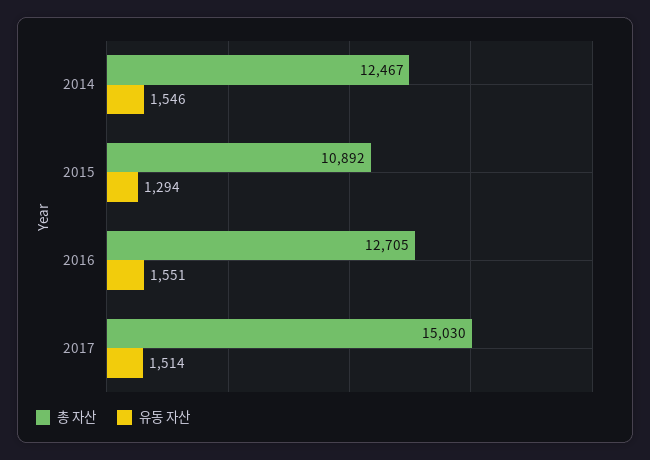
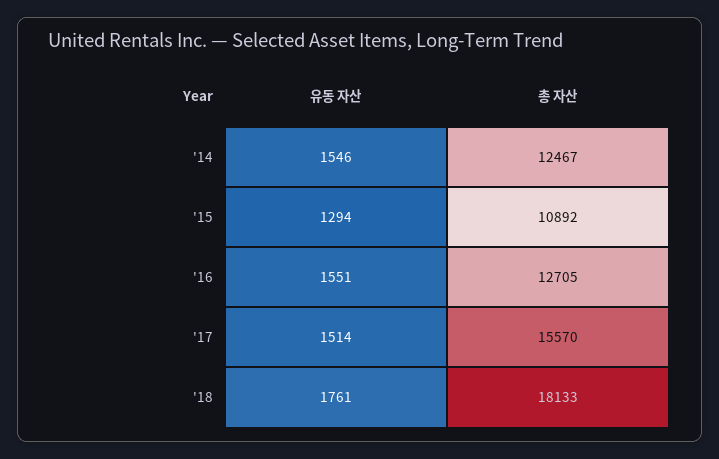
총 자산, 2017: 15030 -> 15570
유동 자산, '18: none -> 1761
총 자산, '18: none -> 18133

